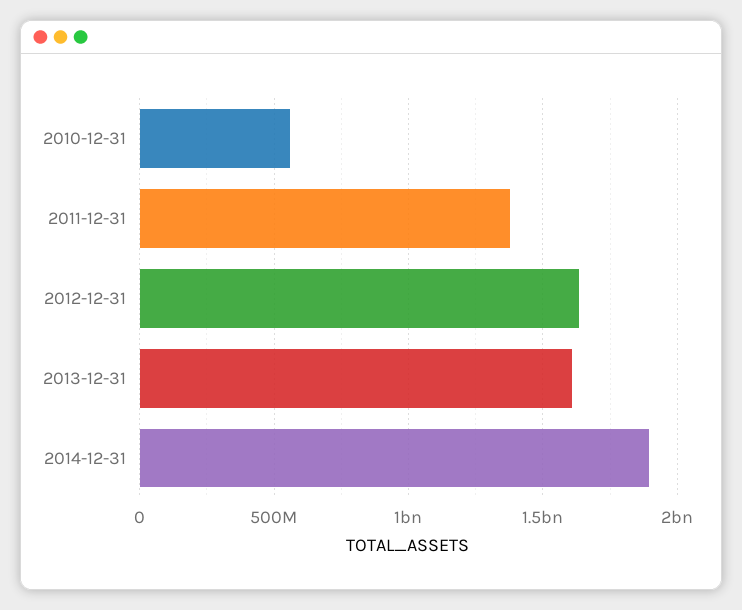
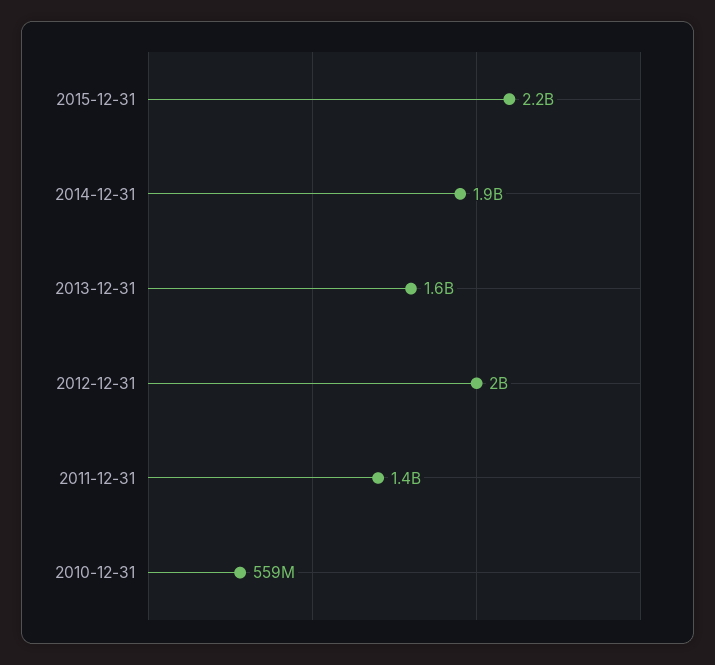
2012-12-31: 1650000000 -> 2000000000
2015-12-31: none -> 2200000000

